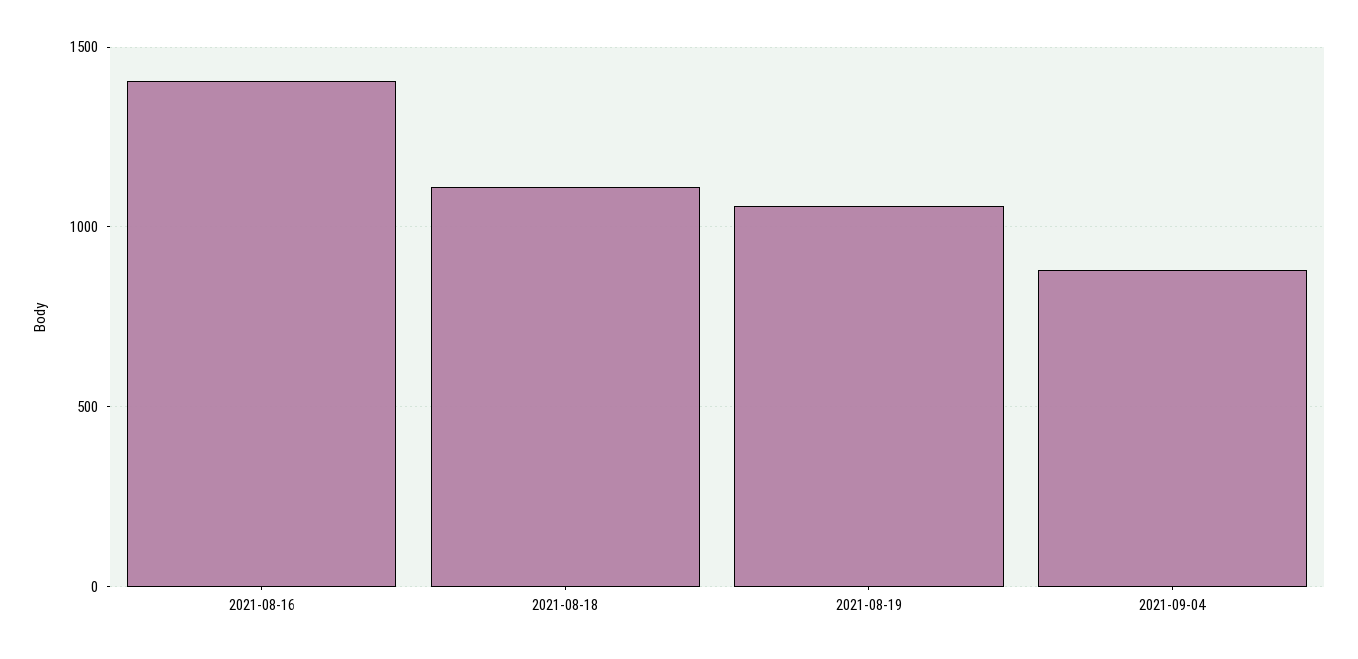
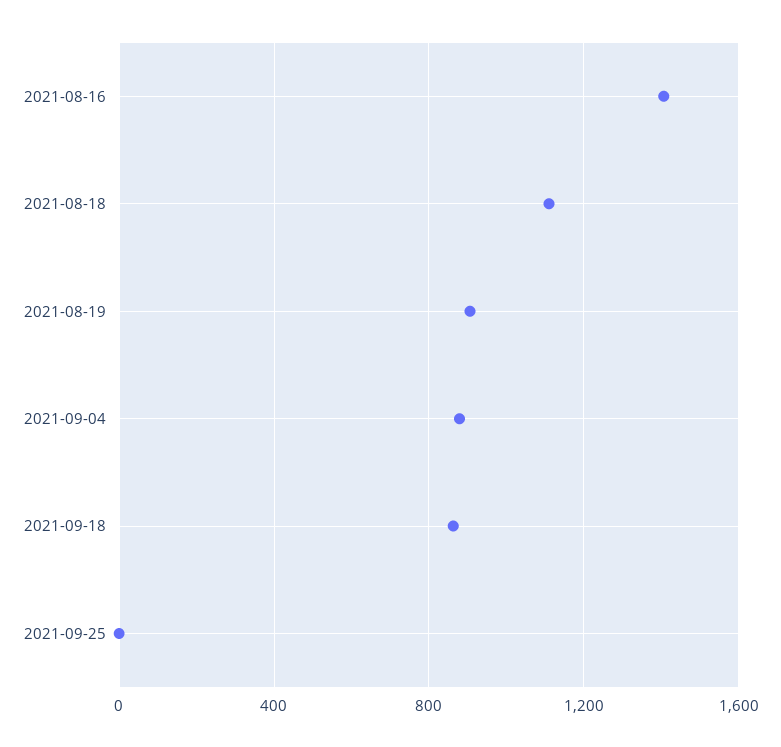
2021-08-19: 1050 -> 900
2021-09-18: none -> 850
2021-09-25: none -> 0

